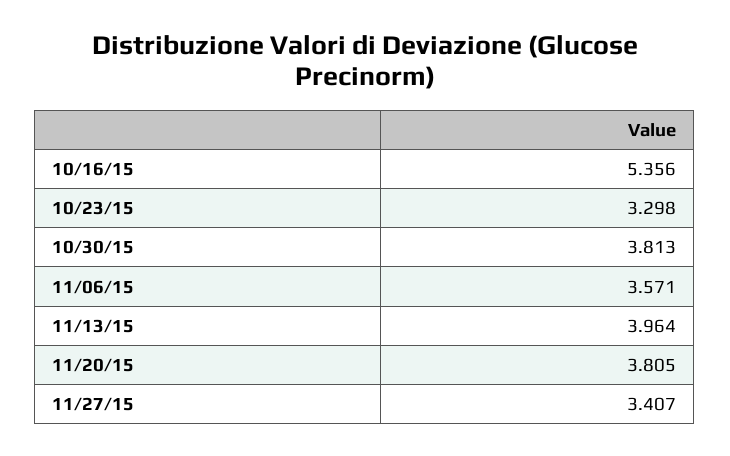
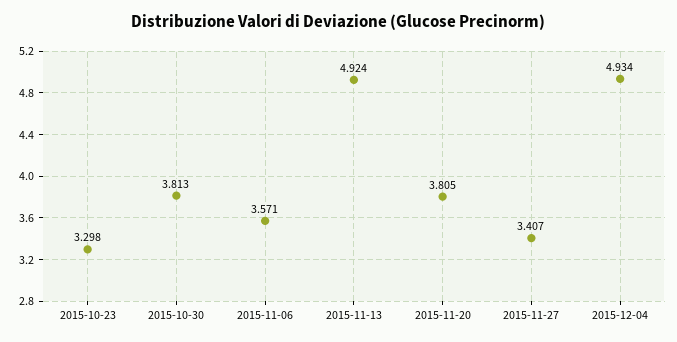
10/16/15: 5.356 -> none
11/13/15: 3.964 -> 4.924
2015-12-04: none -> 4.934

